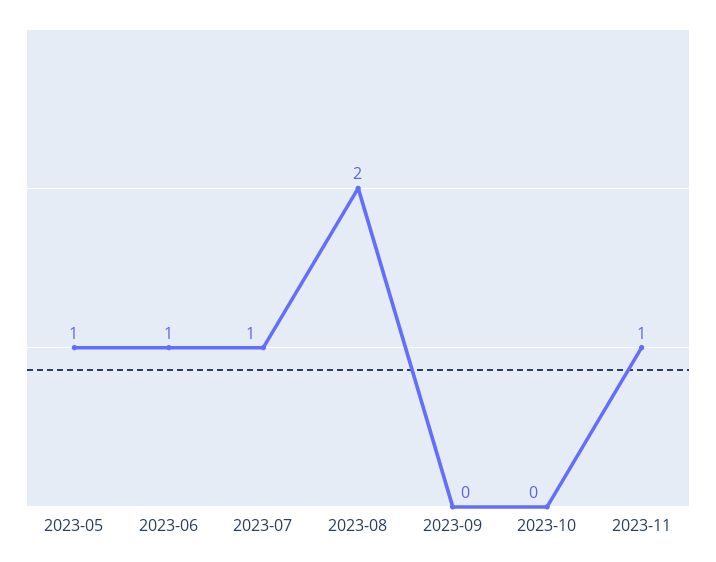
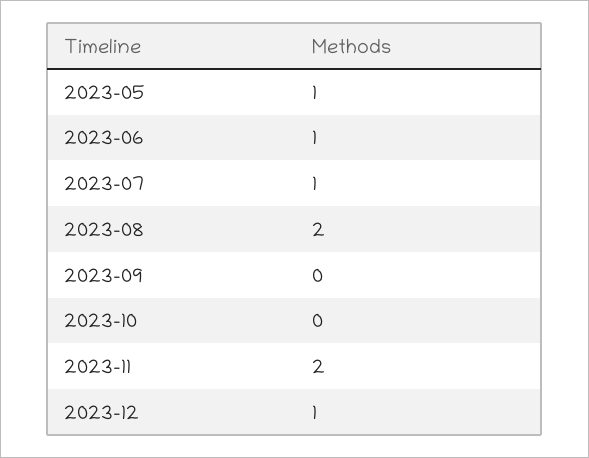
2023-11: 1 -> 2
2023-12: none -> 1

